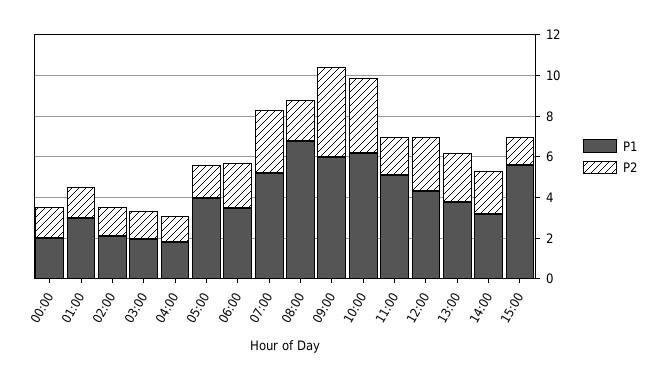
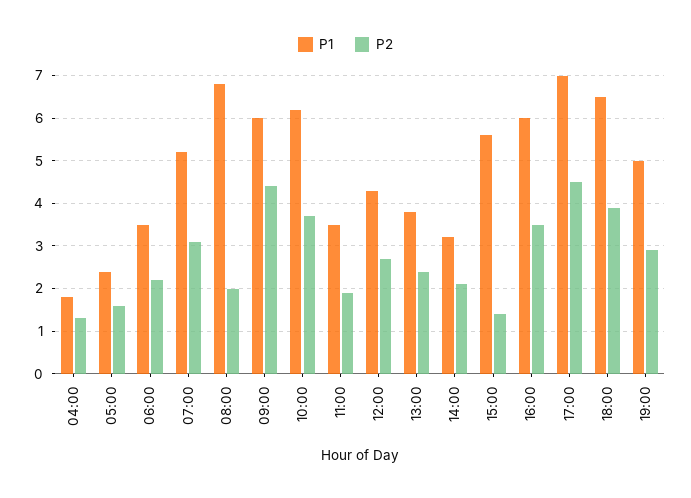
P1, 00:00: 2 -> none
P2, 00:00: 1.5 -> none
P1, 01:00: 3 -> none
P2, 01:00: 1.5 -> none
P1, 02:00: 2 -> none
P2, 02:00: 1.5 -> none
P1, 03:00: 2 -> none
P2, 03:00: 1.5 -> none
P1, 05:00: 4 -> 2.5
P1, 11:00: 5 -> 3.5
P1, 16:00: none -> 6
P2, 16:00: none -> 3.5
P1, 17:00: none -> 7
P2, 17:00: none -> 4.5
P1, 18:00: none -> 6.5
P2, 18:00: none -> 4
P1, 19:00: none -> 5
P2, 19:00: none -> 3

